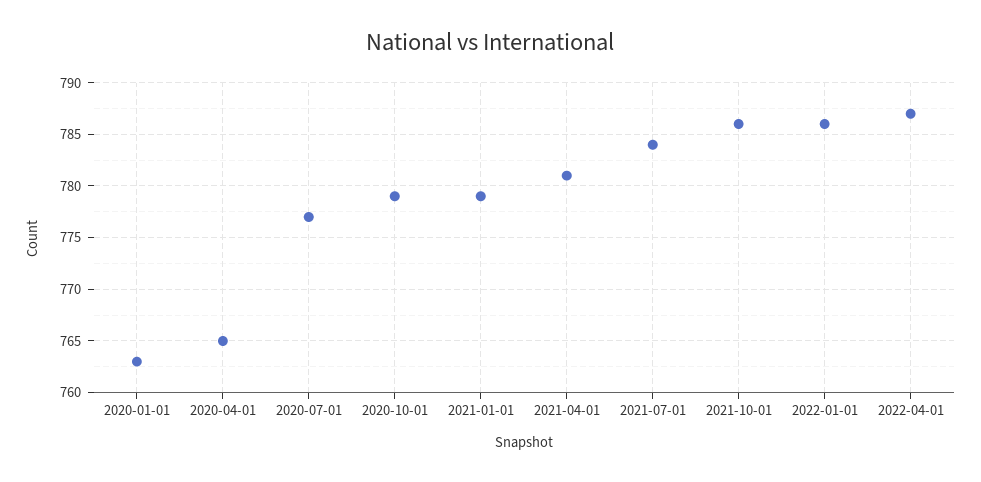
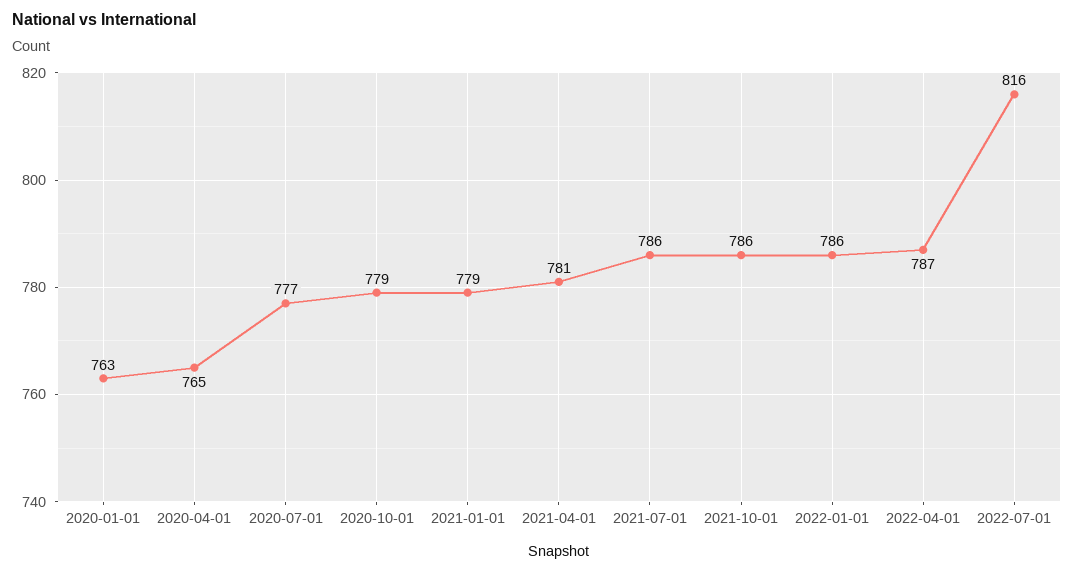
2021-07-01: 784 -> 786
2022-07-01: none -> 816

